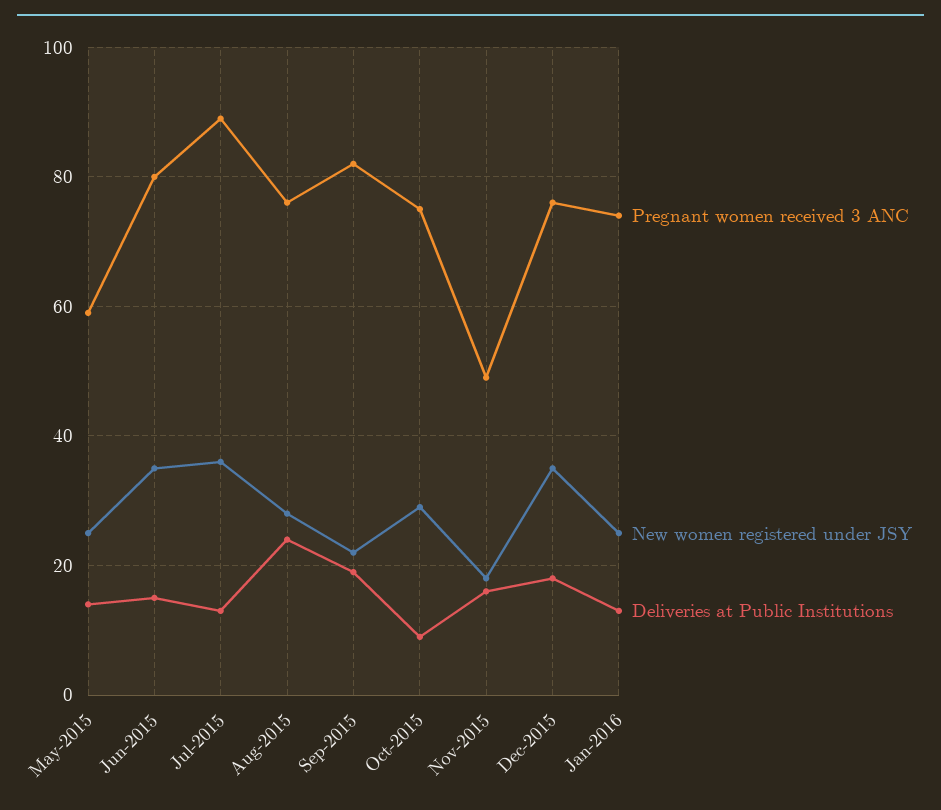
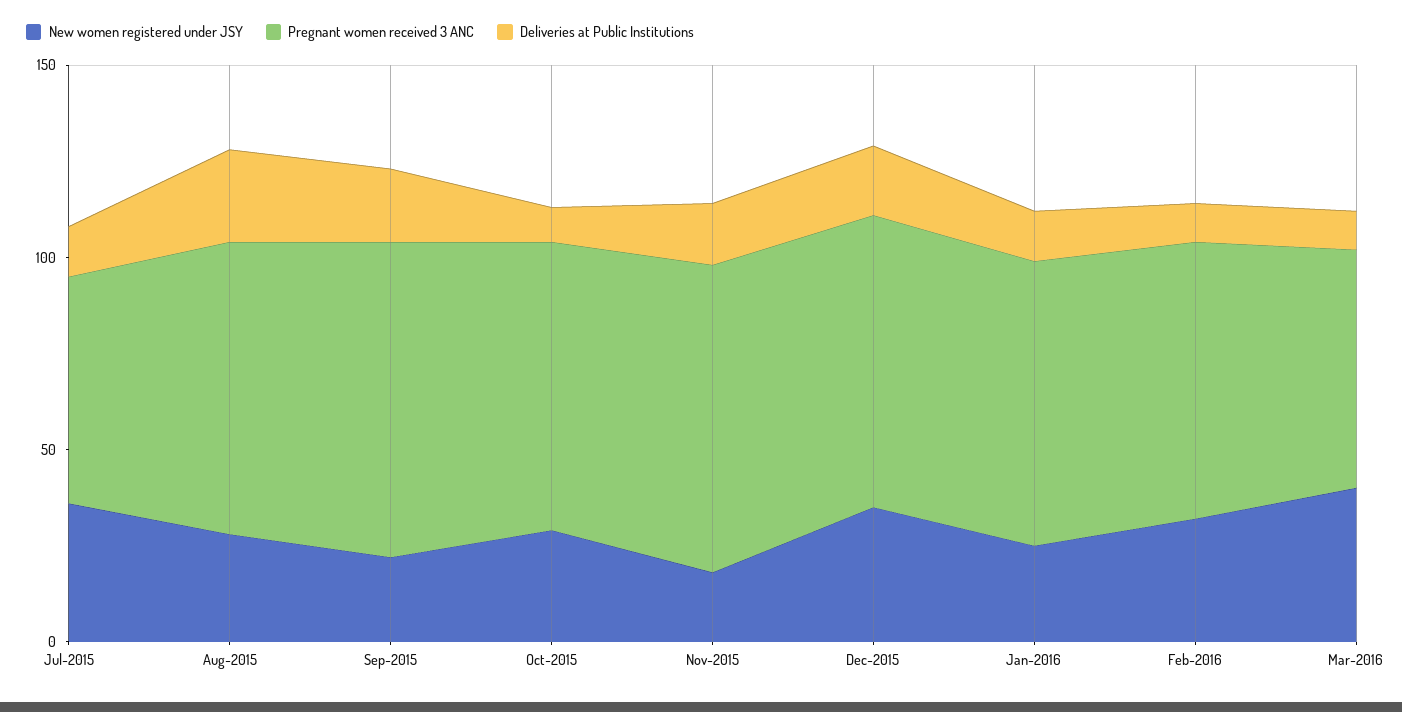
Pregnant women received 3 ANC, May-2015: 60 -> none
New women registered under JSY, May-2015: 25 -> none
Deliveries at Public Institutions, May-2015: 15 -> none
Pregnant women received 3 ANC, Jun-2015: 80 -> none
New women registered under JSY, Jun-2015: 35 -> none
Deliveries at Public Institutions, Jun-2015: 15 -> none
Pregnant women received 3 ANC, Jul-2015: 90 -> 60
Pregnant women received 3 ANC, Nov-2015: 50 -> 80
New women registered under JSY, Feb-2016: none -> 30
Pregnant women received 3 ANC, Feb-2016: none -> 70
Deliveries at Public Institutions, Feb-2016: none -> 10
New women registered under JSY, Mar-2016: none -> 40
Pregnant women received 3 ANC, Mar-2016: none -> 60
Deliveries at Public Institutions, Mar-2016: none -> 10

